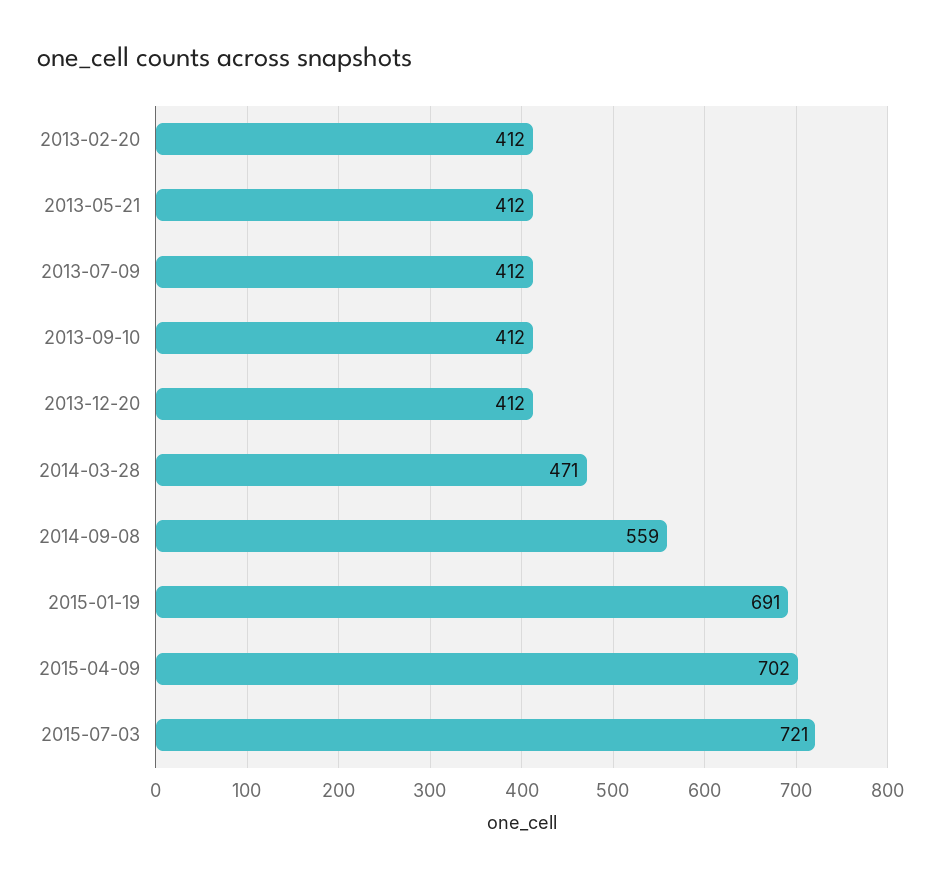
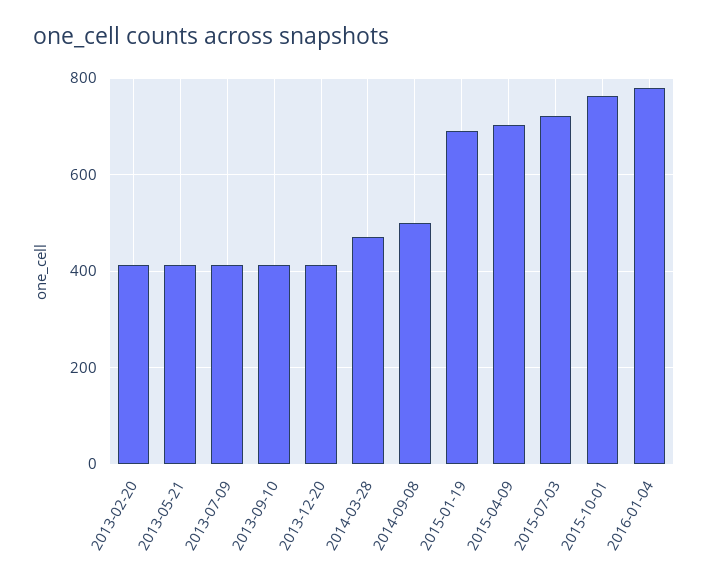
2014-09-08: 559 -> 500
2015-10-01: none -> 760
2016-01-04: none -> 780

